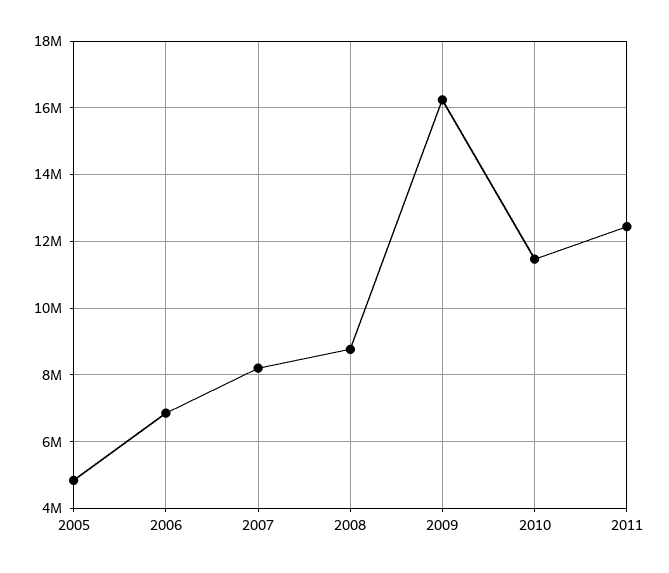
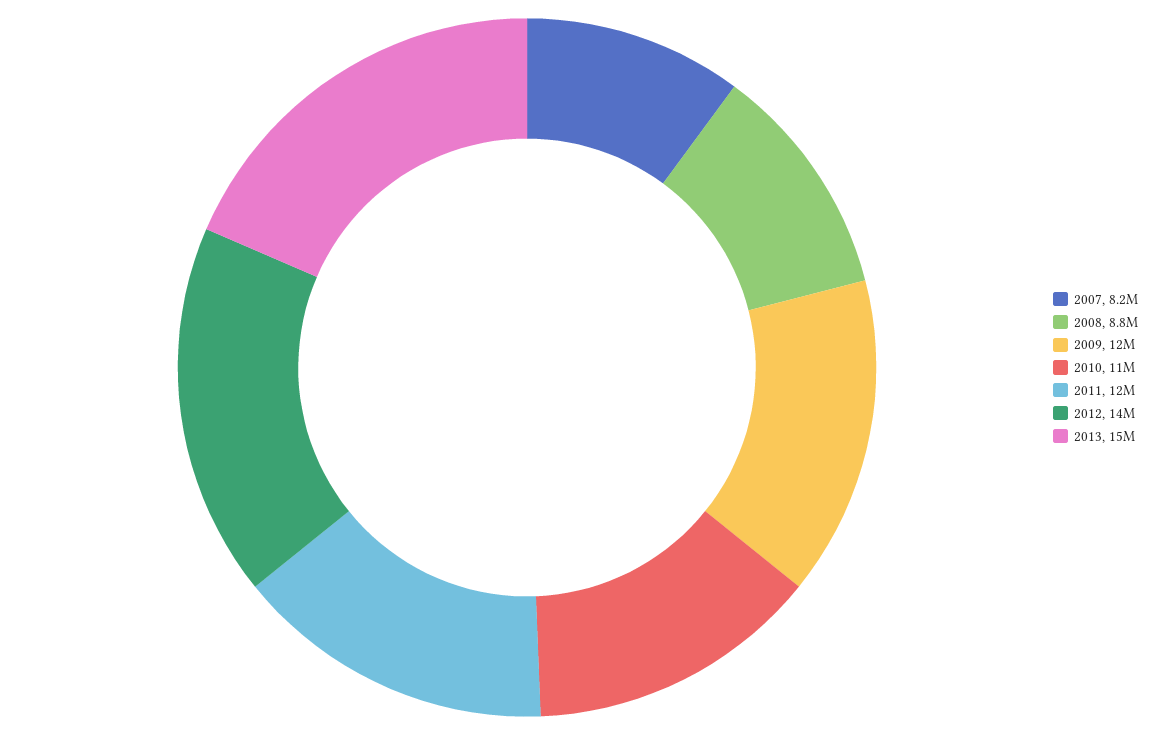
2005: 4800000 -> none
2006: 6800000 -> none
2009: 16200000 -> 12000000
2012: none -> 14000000
2013: none -> 15000000

